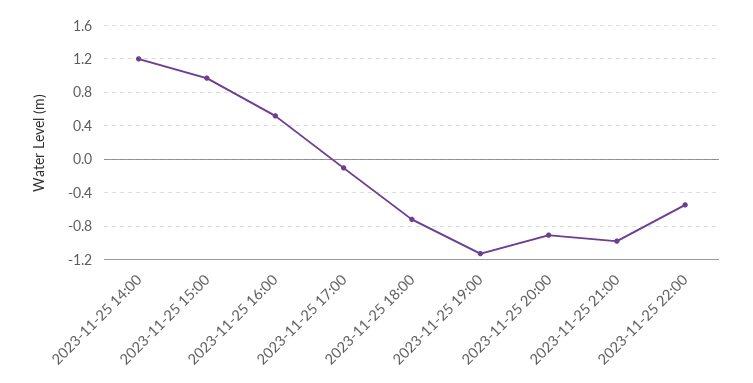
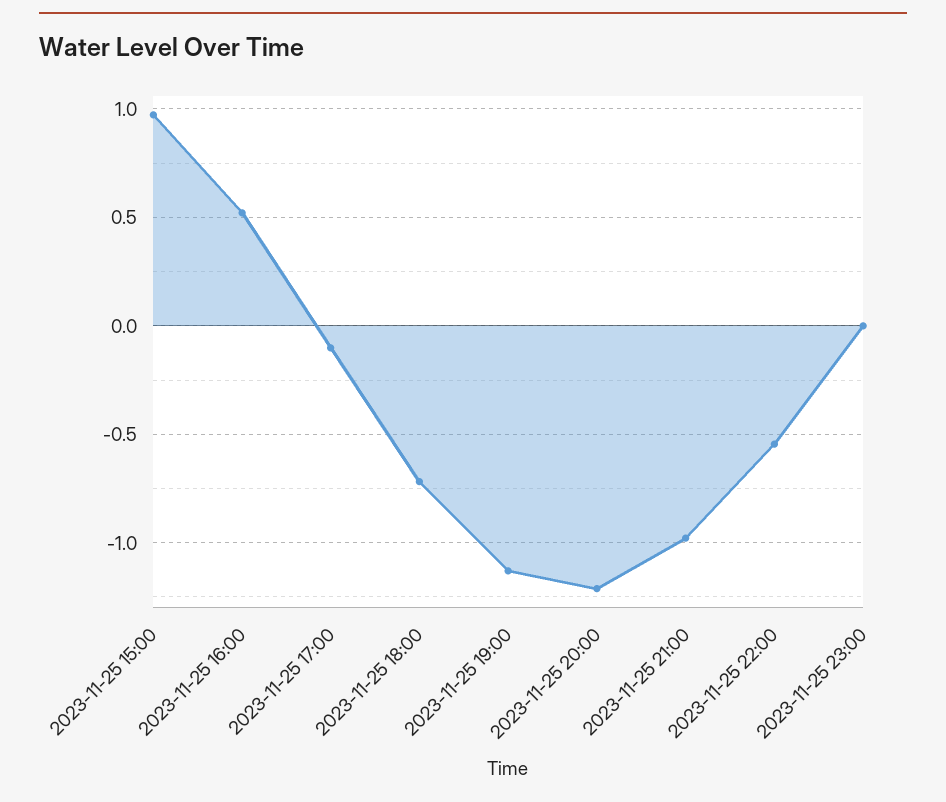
2023-11-25 14:00: 1.2 -> none
2023-11-25 20:00: -0.9 -> -1.2
2023-11-25 23:00: none -> 0

